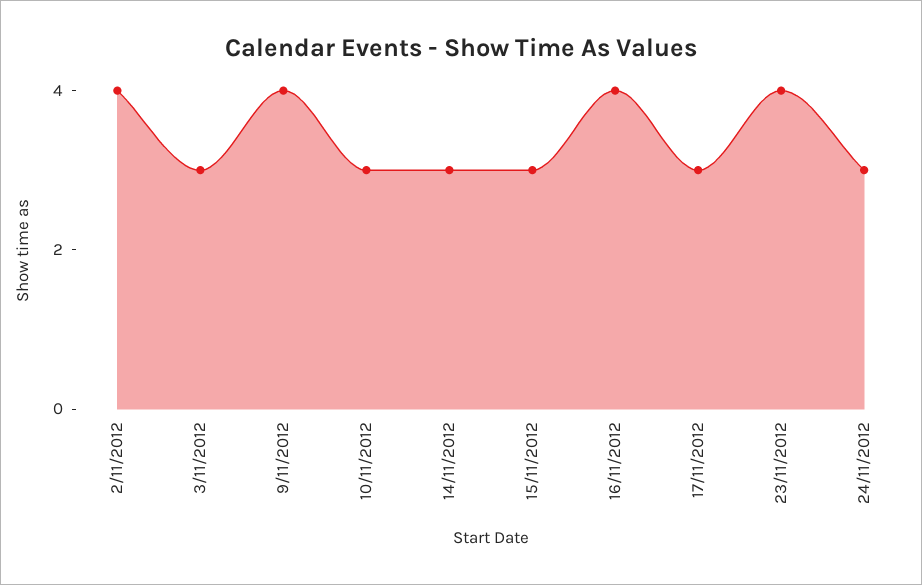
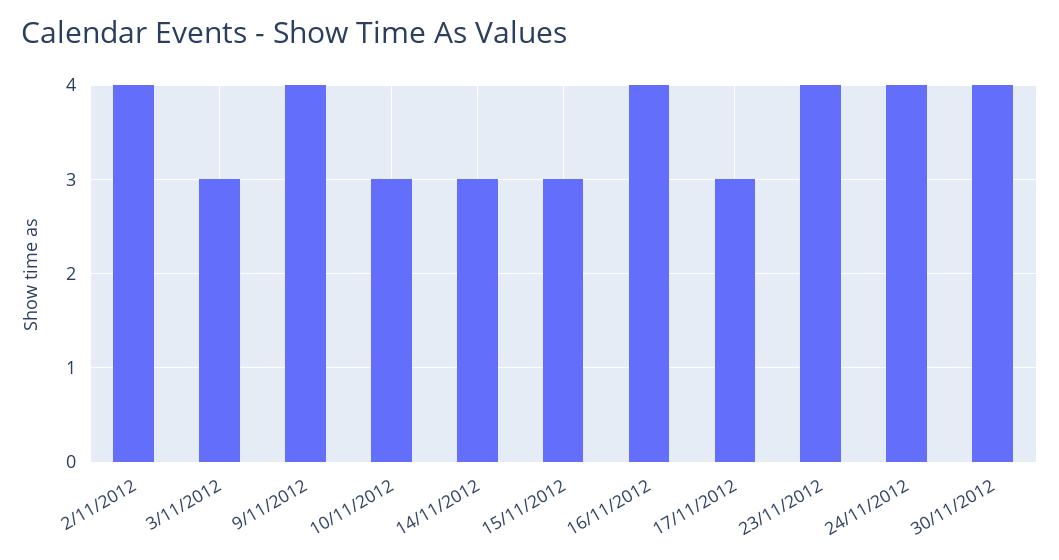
24/11/2012: 3 -> 4
30/11/2012: none -> 4

